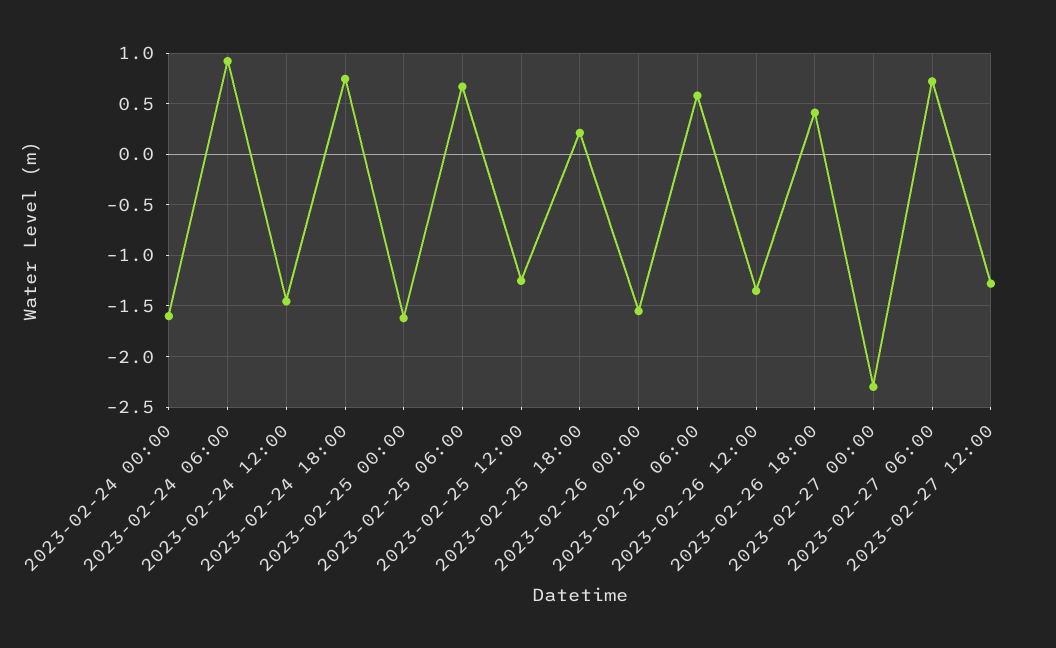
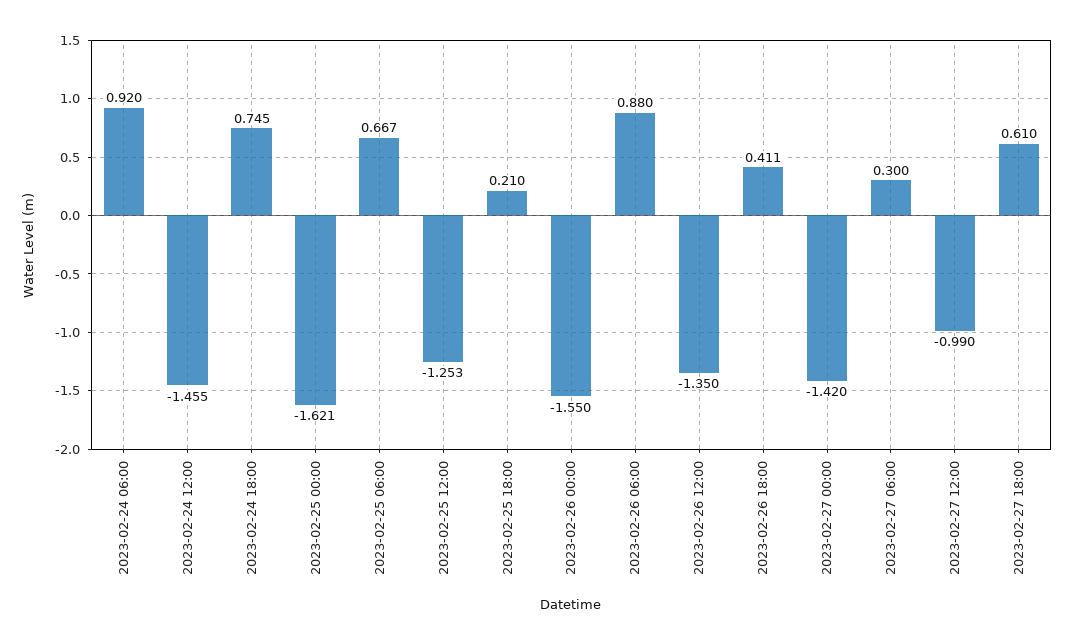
2023-02-24 00:00: -1.6 -> none
2023-02-26 06:00: 0.6 -> 0.88
2023-02-27 00:00: -2.3 -> -1.42
2023-02-27 06:00: 0.7 -> 0.3
2023-02-27 12:00: -1.3 -> -0.99
2023-02-27 18:00: none -> 0.61

